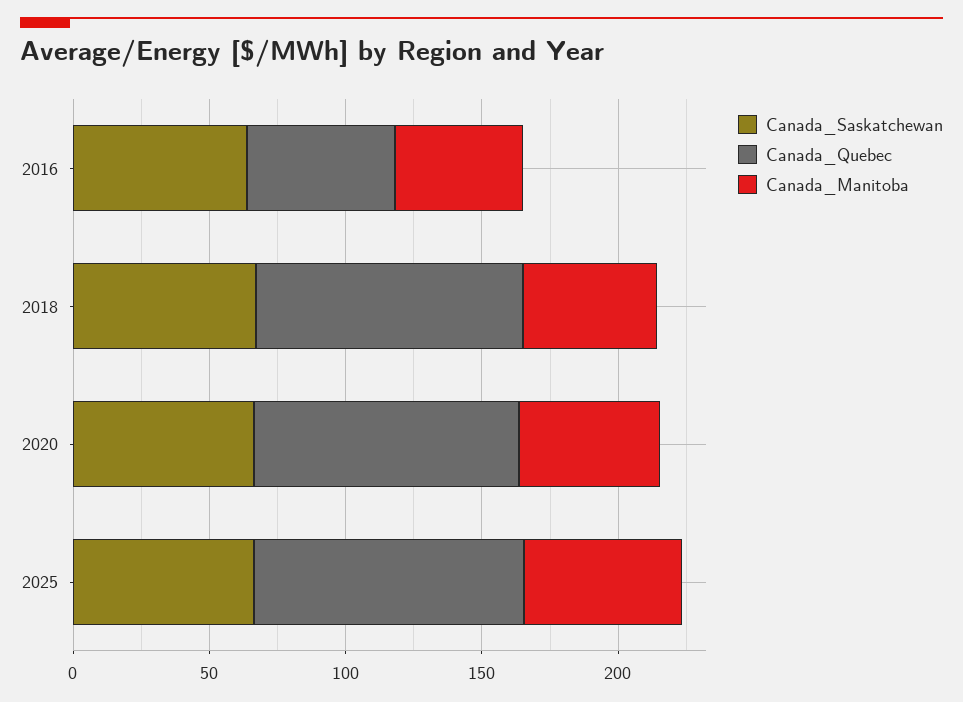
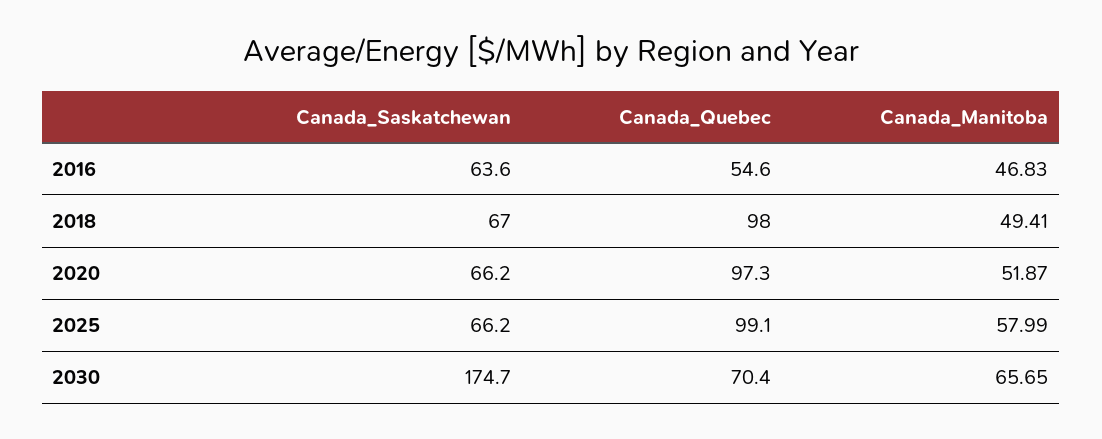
Canada_Saskatchewan, 2030: none -> 174.7
Canada_Quebec, 2030: none -> 70.4
Canada_Manitoba, 2030: none -> 65.65

